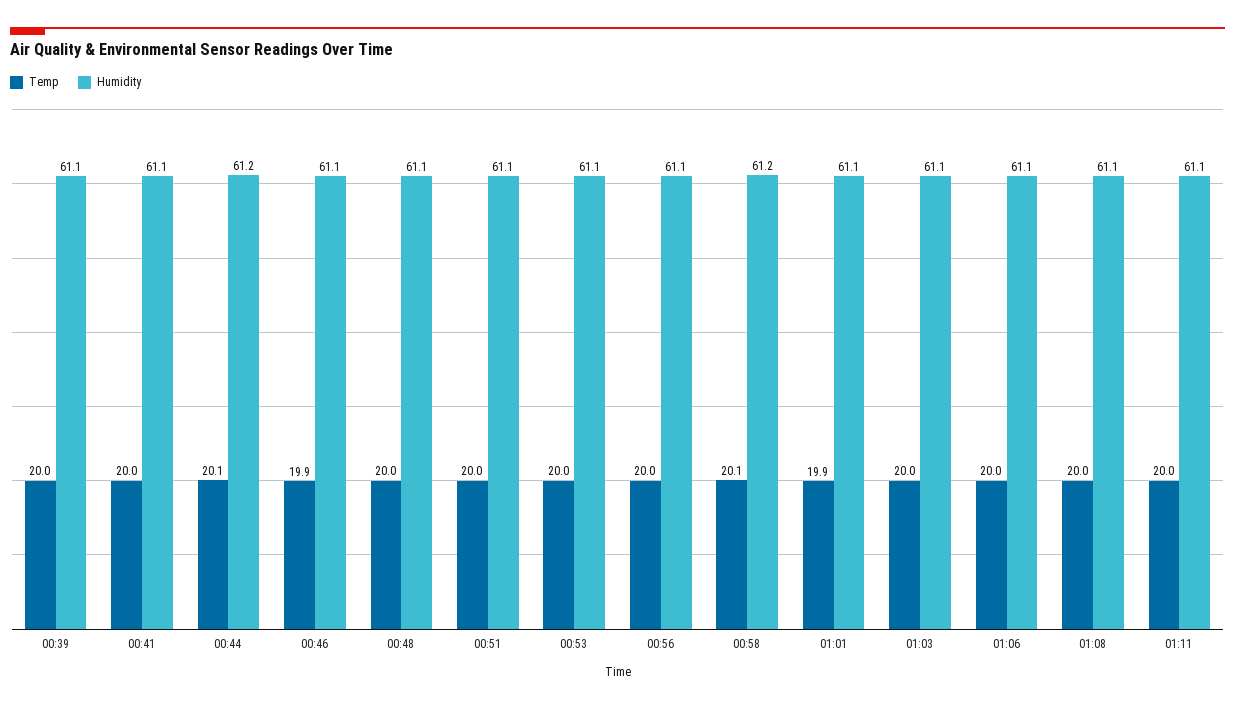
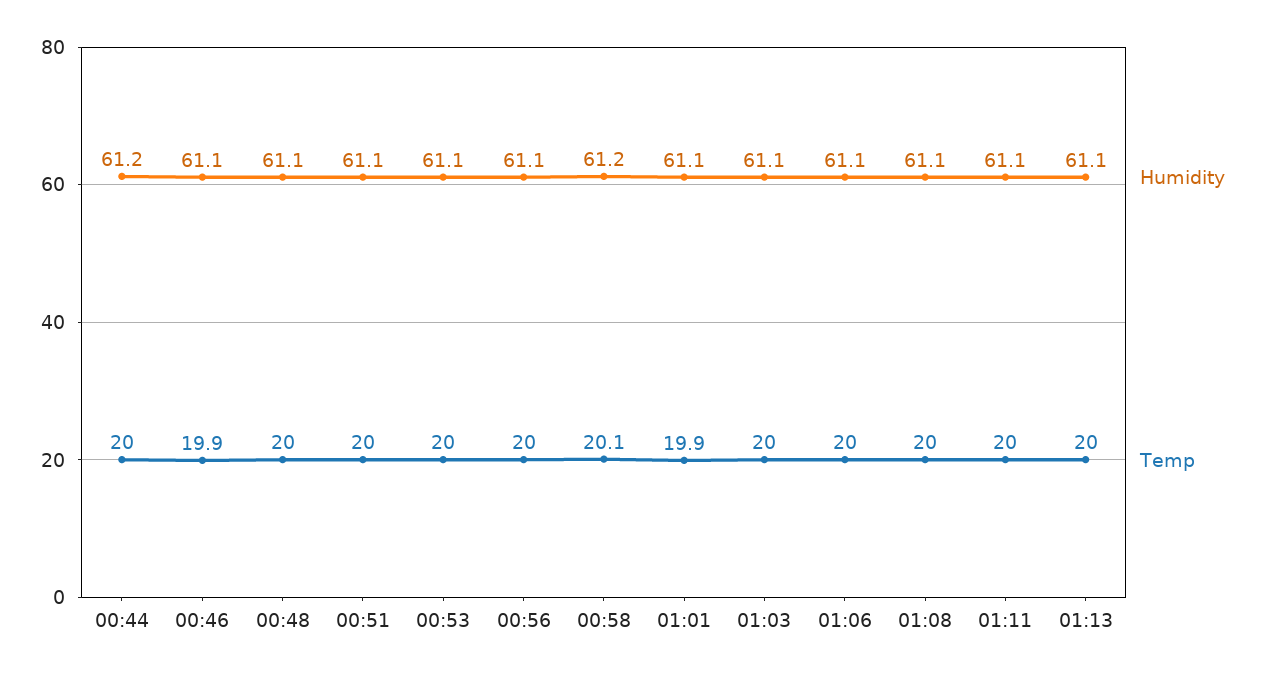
Temp, 00:39: 20 -> none
Humidity, 00:39: 61.1 -> none
Temp, 00:41: 20 -> none
Humidity, 00:41: 61.1 -> none
Temp, 00:44: 20.1 -> 20
Humidity, 01:13: none -> 61.1
Temp, 01:13: none -> 20

